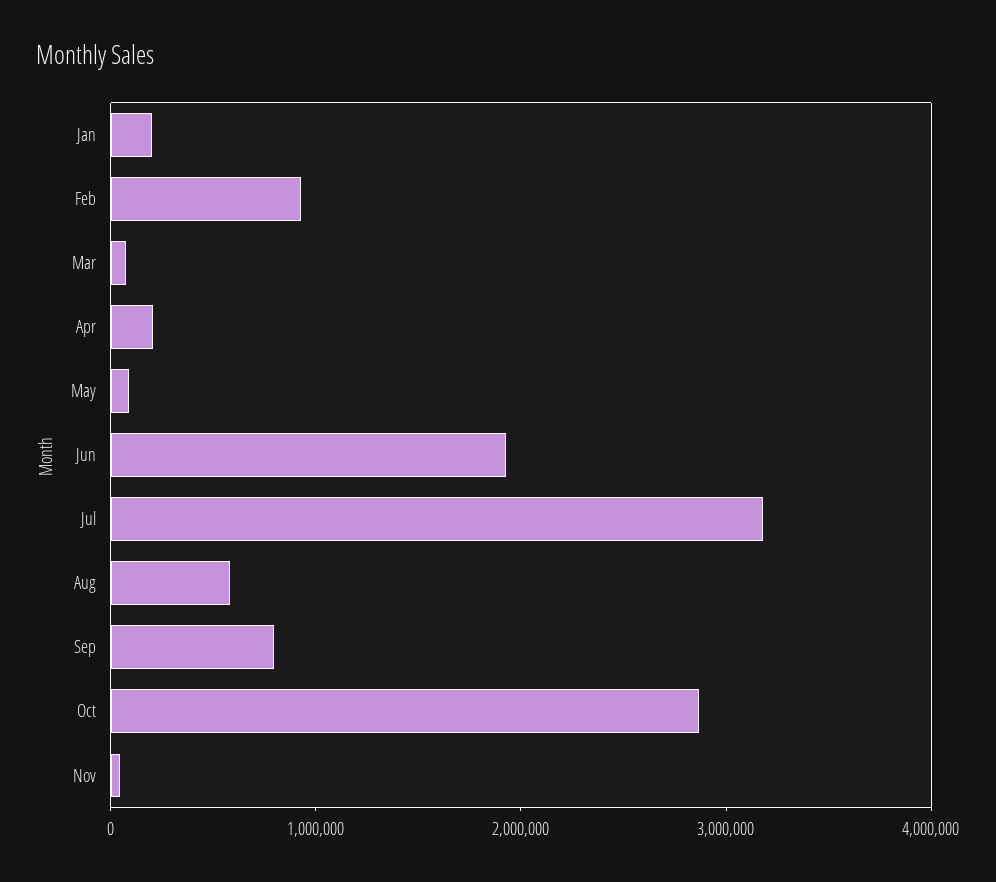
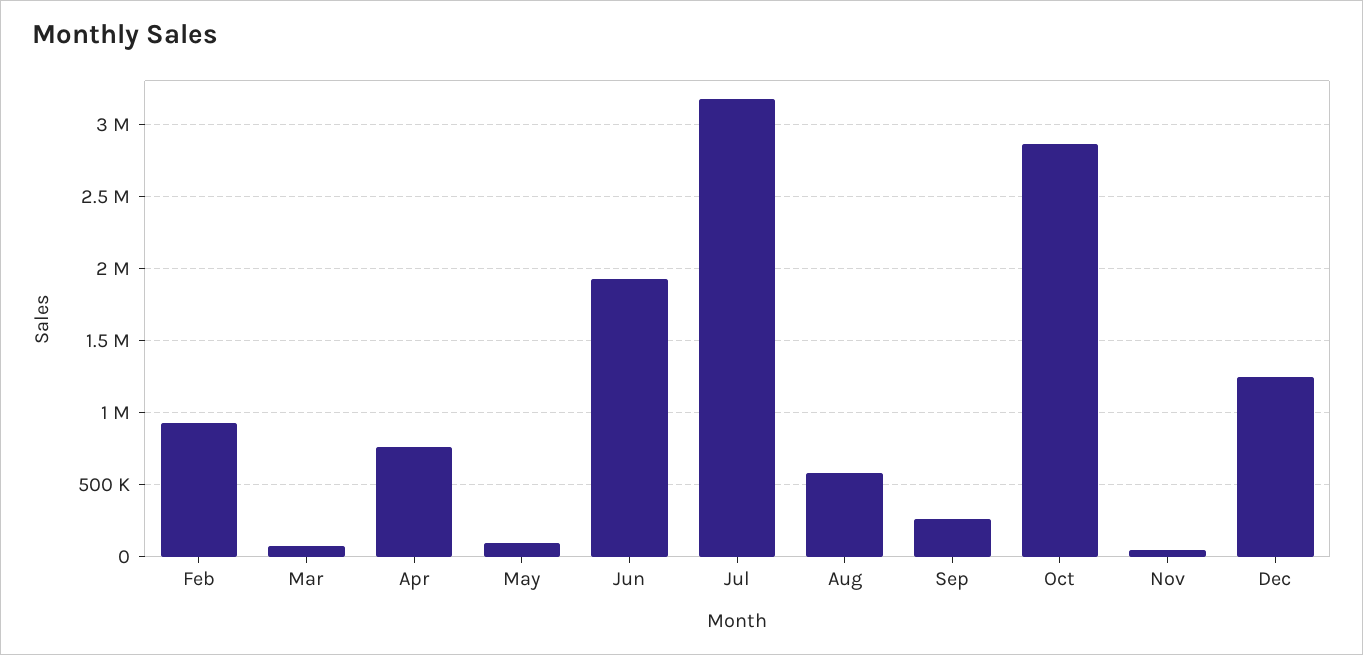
Jan: 200000 -> none
Apr: 200000 -> 750000
Sep: 800000 -> 250000
Dec: none -> 1250000

